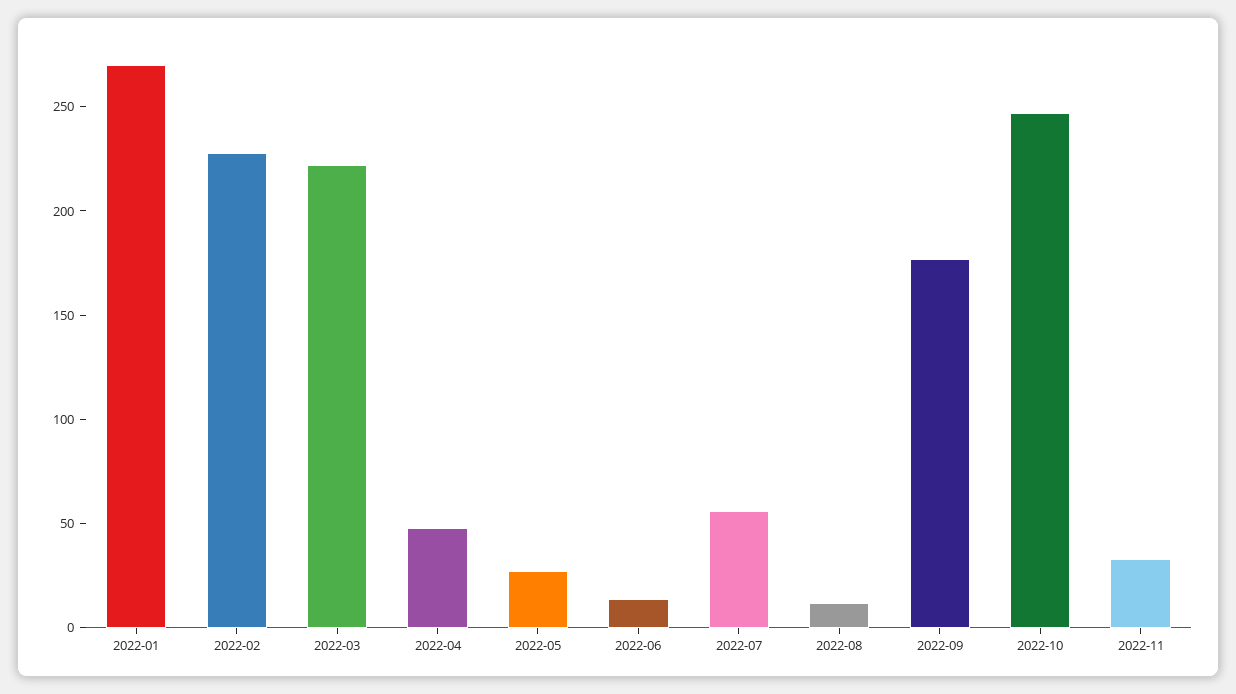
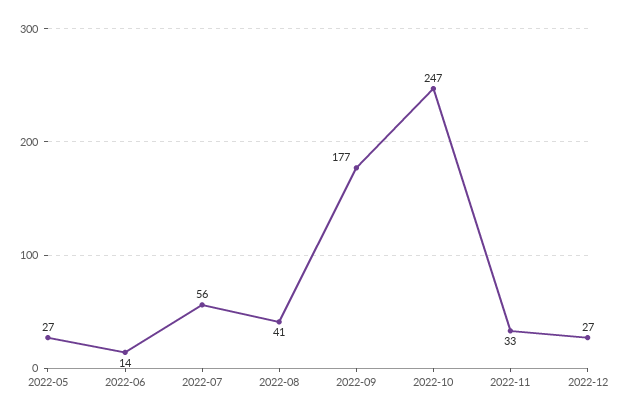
2022-01: 270 -> none
2022-02: 230 -> none
2022-03: 220 -> none
2022-04: 50 -> none
2022-08: 10 -> 41
2022-12: none -> 27

